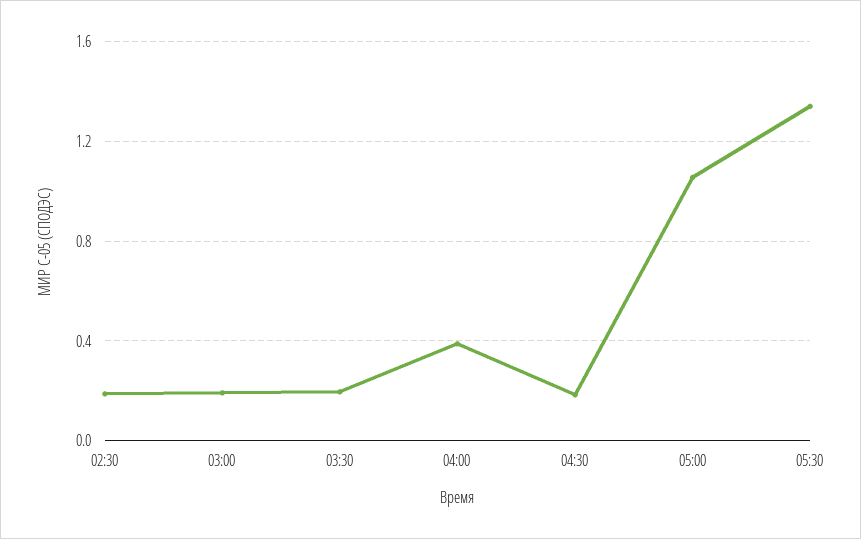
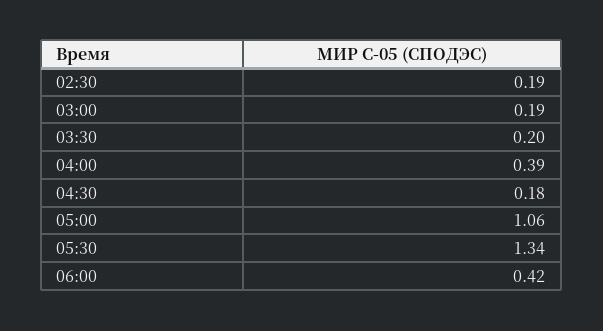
06:00: none -> 0.42

